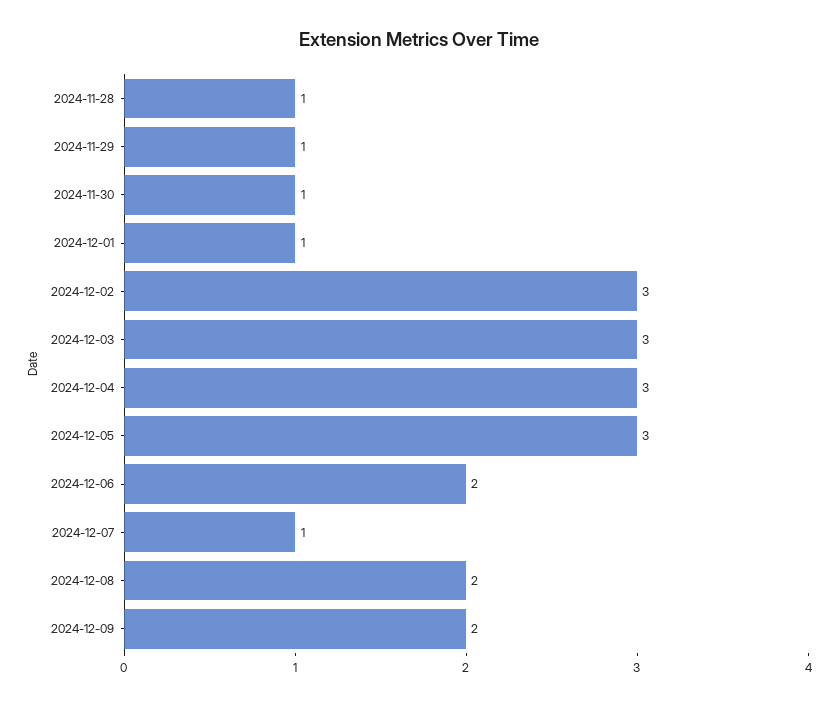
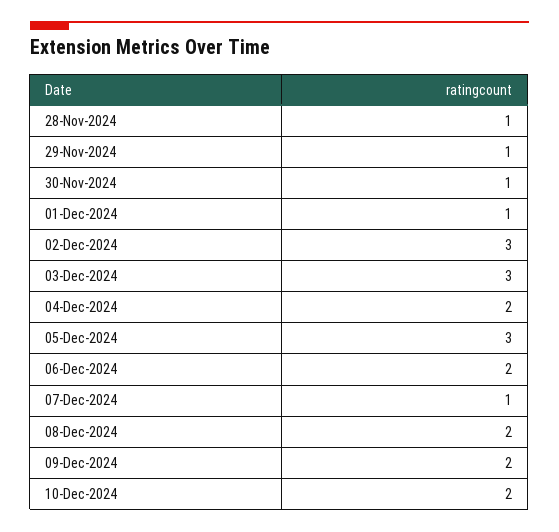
2024-12-04: 3 -> 2
10-Dec-2024: none -> 2

